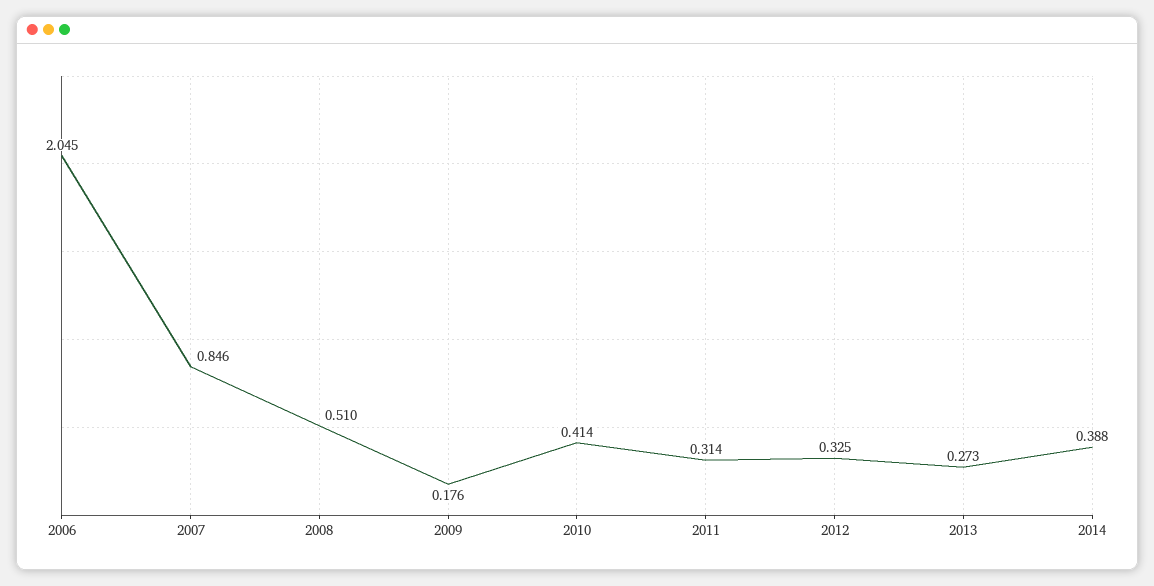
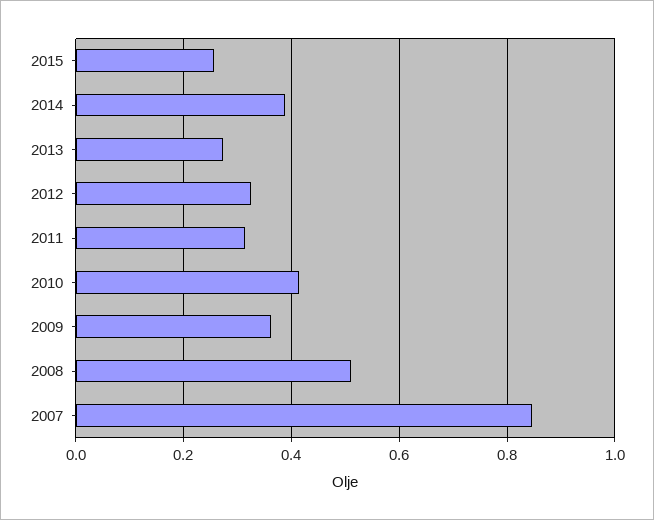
2006: 2.045 -> none
2009: 0.176 -> 0.36
2015: none -> 0.26

